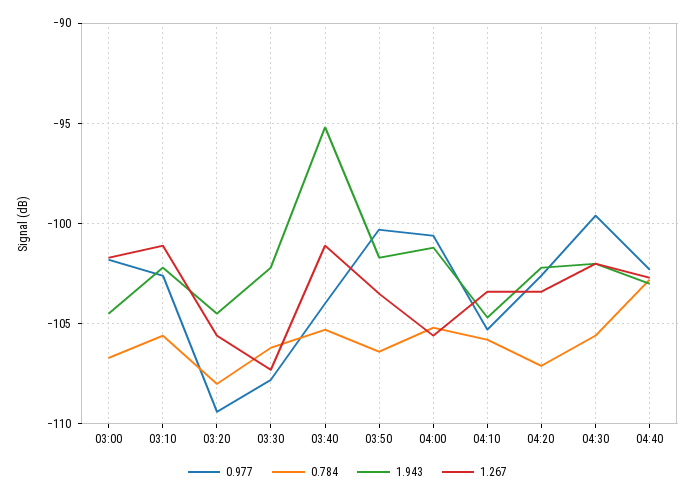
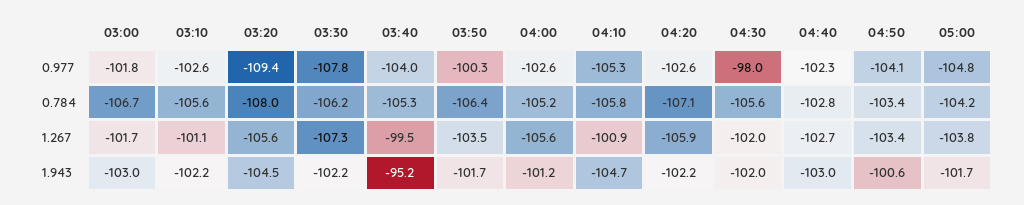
1.943, 03:00: -104.5 -> -103
1.267, 03:40: -101 -> -99.5
0.977, 04:00: -100.5 -> -102.6
1.267, 04:10: -103.5 -> -100.9
1.267, 04:20: -103.5 -> -105.9
0.977, 04:30: -99.5 -> -98
0.977, 04:50: none -> -104.1
0.977, 05:00: none -> -104.8
0.784, 04:50: none -> -103.4
0.784, 05:00: none -> -104.2
1.267, 04:50: none -> -103.4
1.267, 05:00: none -> -103.8
1.943, 04:50: none -> -100.6
1.943, 05:00: none -> -101.7

